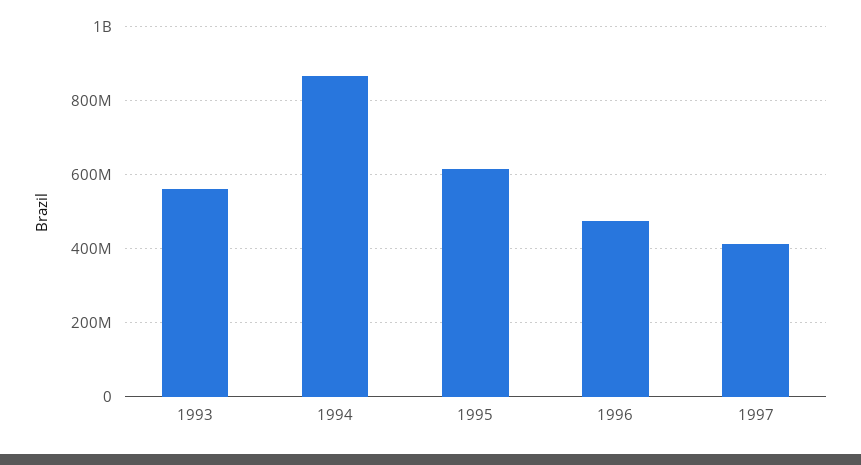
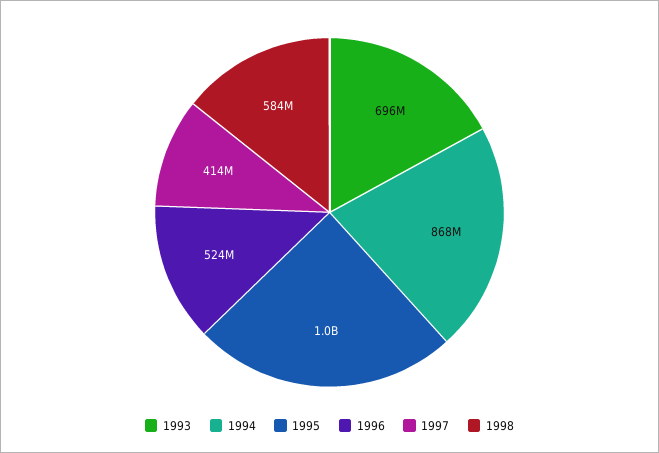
1993: 560000000 -> 696000000
1995: 620000000 -> 1000000000
1996: 480000000 -> 524000000
1998: none -> 584000000

